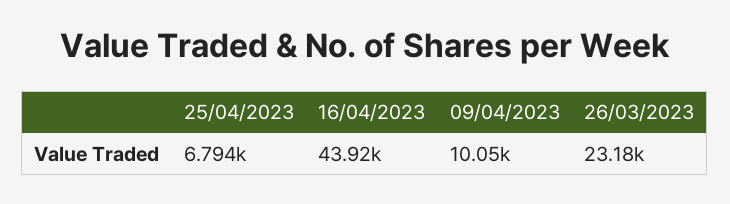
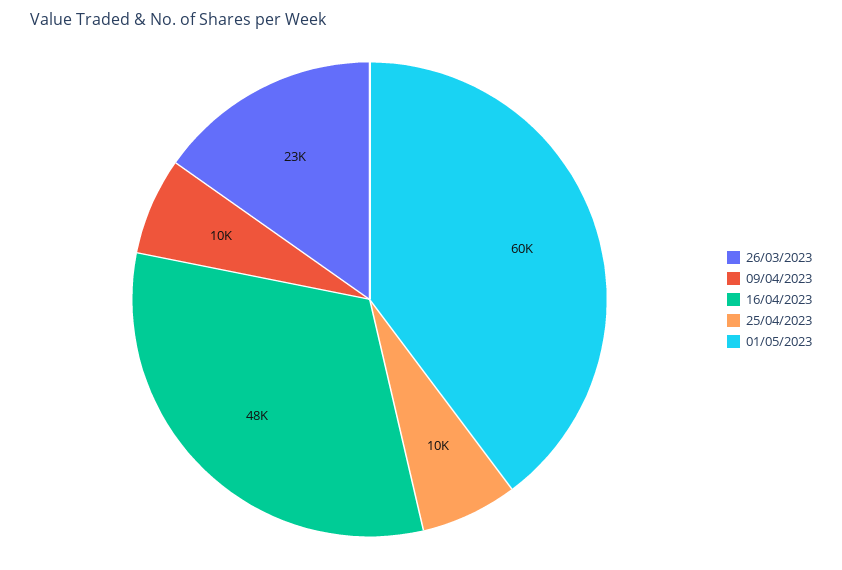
25/04/2023: 6794 -> 10000
16/04/2023: 43920 -> 48000
01/05/2023: none -> 60000

